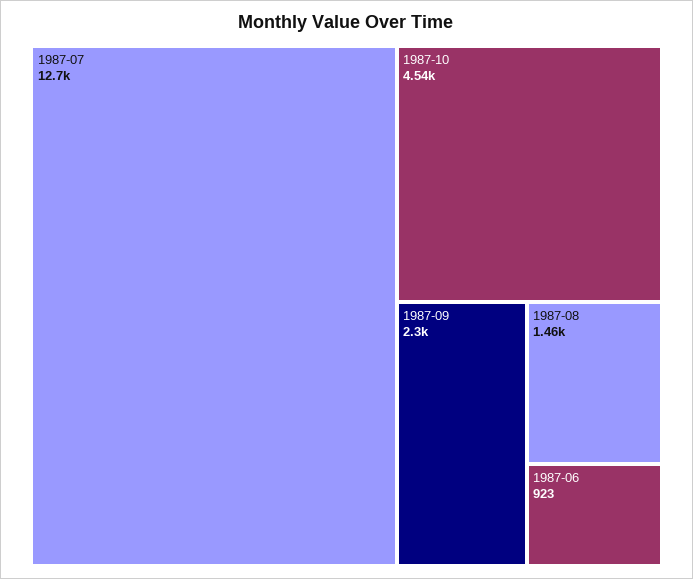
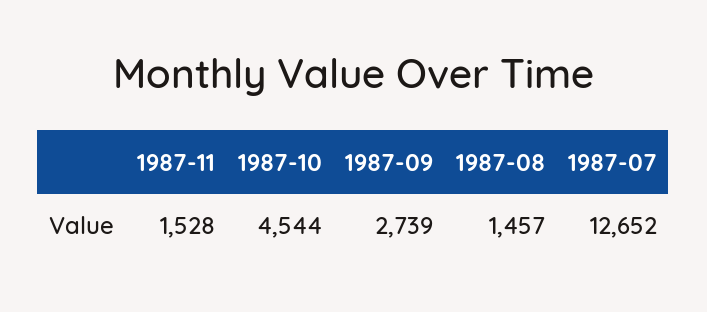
1987-09: 2300 -> 2739
1987-06: 923 -> none
1987-11: none -> 1528

